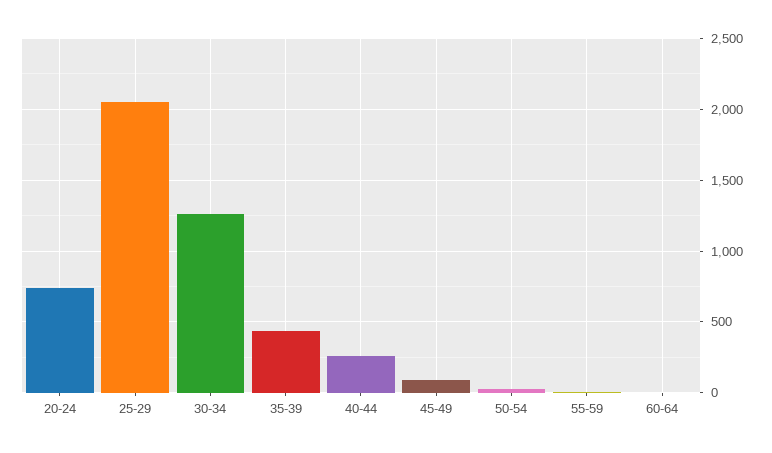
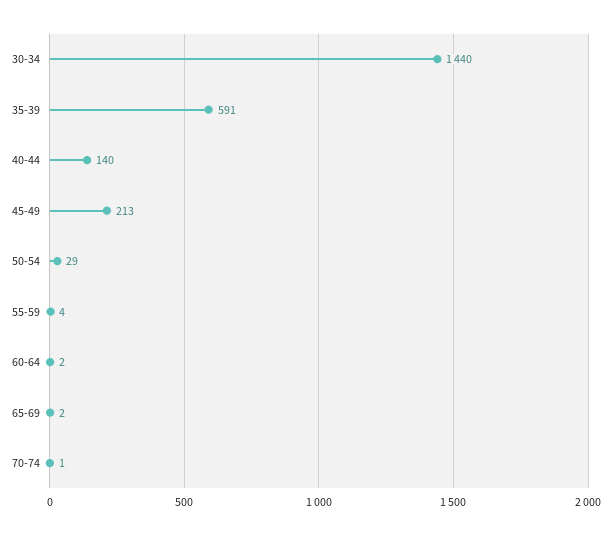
20-24: 750 -> none
25-29: 2050 -> none
30-34: 1250 -> 1440
35-39: 450 -> 591
40-44: 250 -> 140
45-49: 100 -> 213
65-69: none -> 2
70-74: none -> 1

